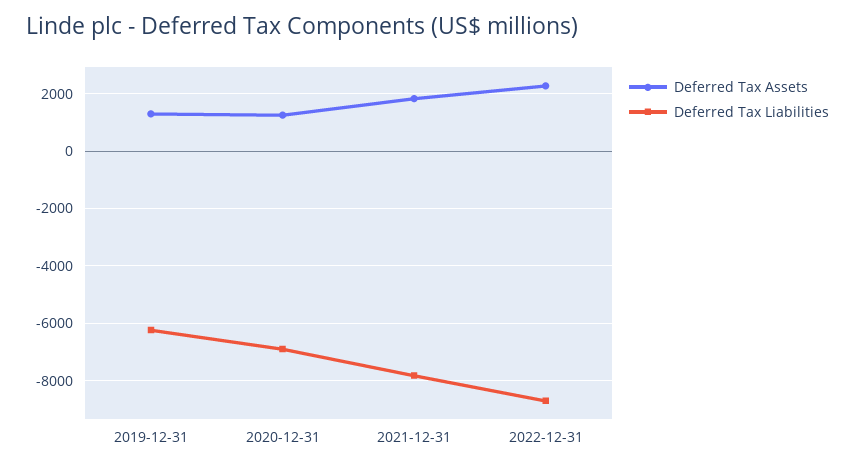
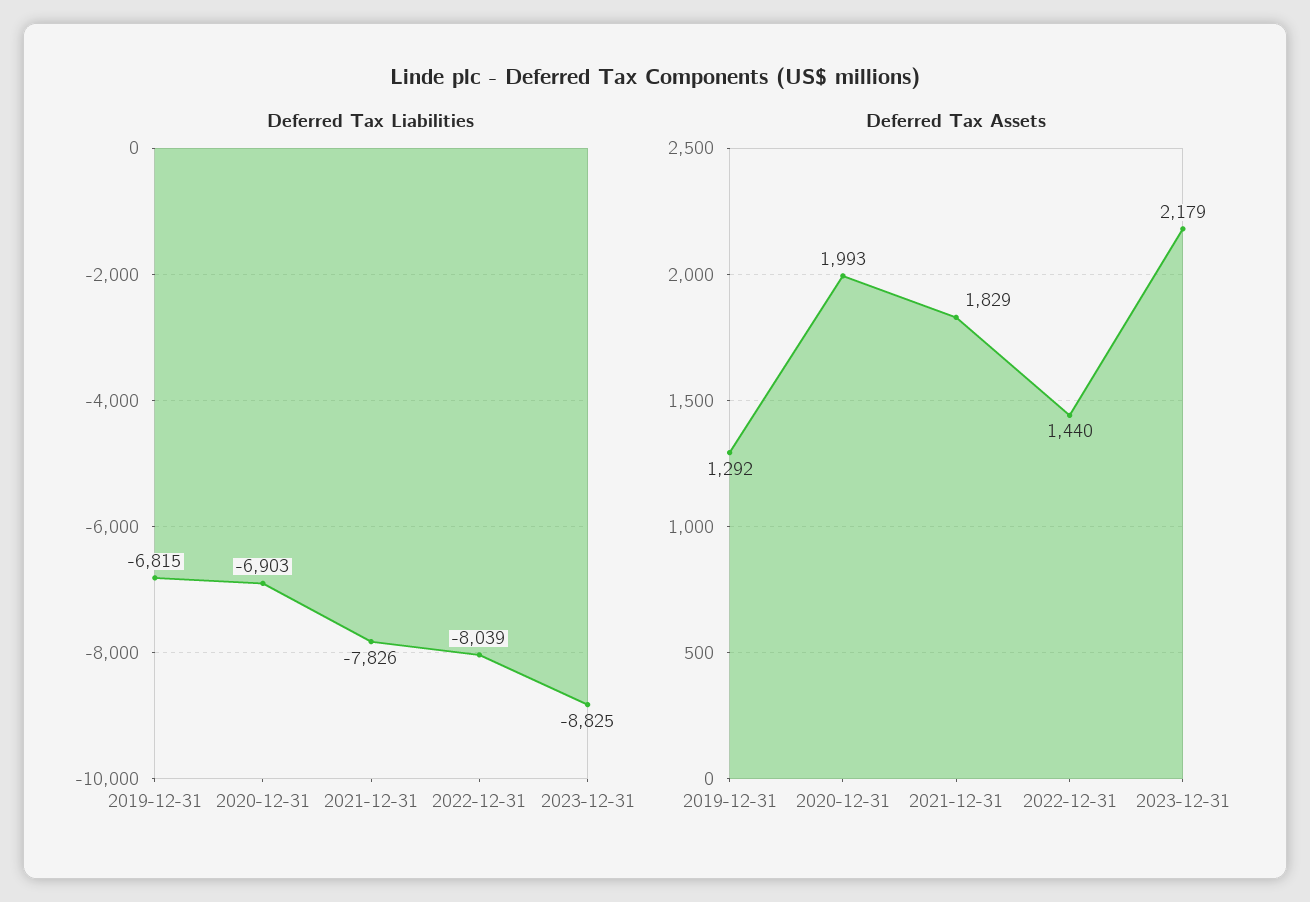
Deferred Tax Liabilities, 2019-12-31: -6250 -> -6815
Deferred Tax Assets, 2020-12-31: 1250 -> 1993
Deferred Tax Assets, 2022-12-31: 2250 -> 1440
Deferred Tax Liabilities, 2022-12-31: -8750 -> -8039
Deferred Tax Liabilities, 2023-12-31: none -> -8825
Deferred Tax Assets, 2023-12-31: none -> 2179

